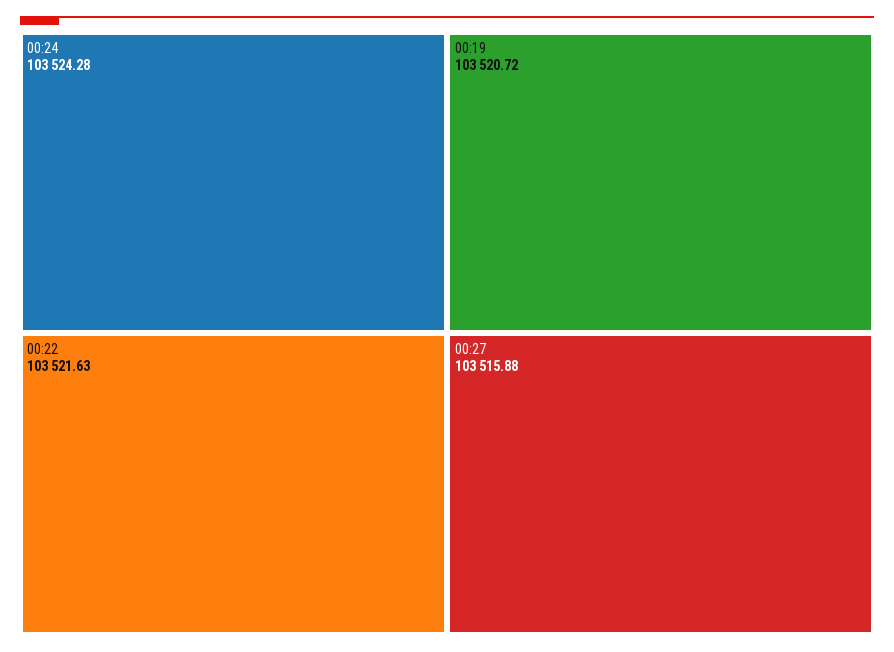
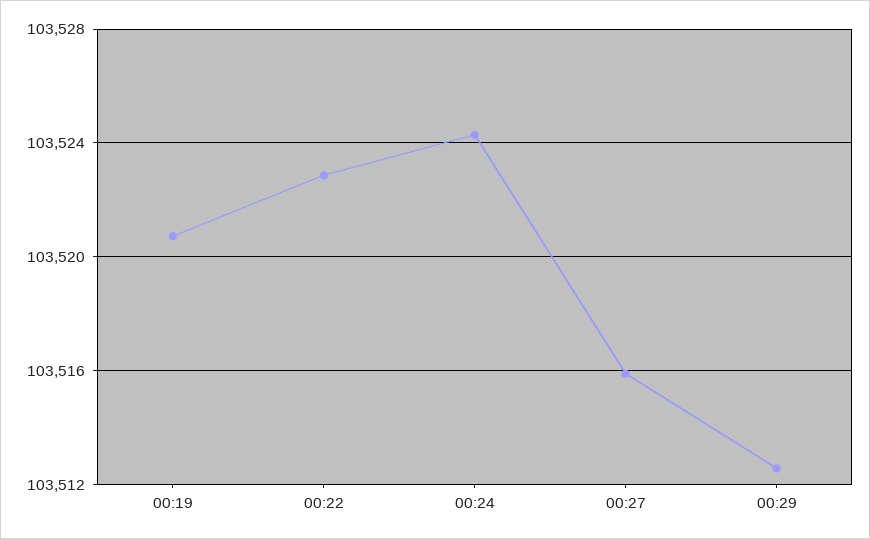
00:22: 103521.63 -> 103523
00:29: none -> 103512.5

